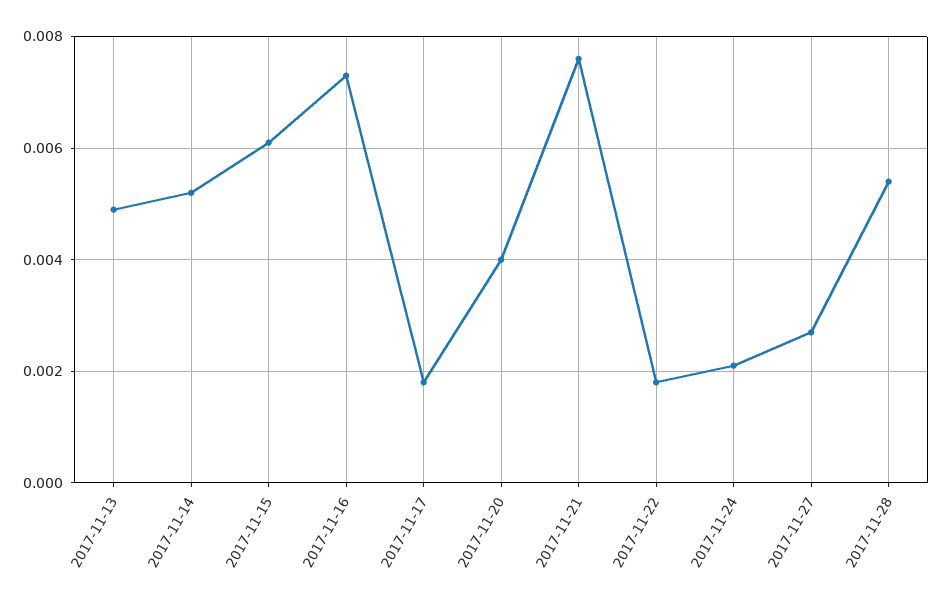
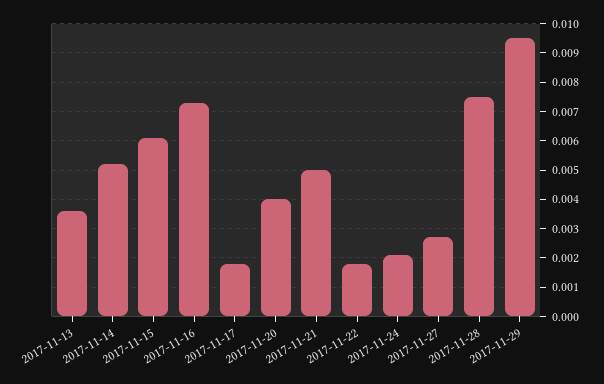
2017-11-13: 0.005 -> 0.0035
2017-11-21: 0.0075 -> 0.005
2017-11-28: 0.0055 -> 0.0075
2017-11-29: none -> 0.0095

